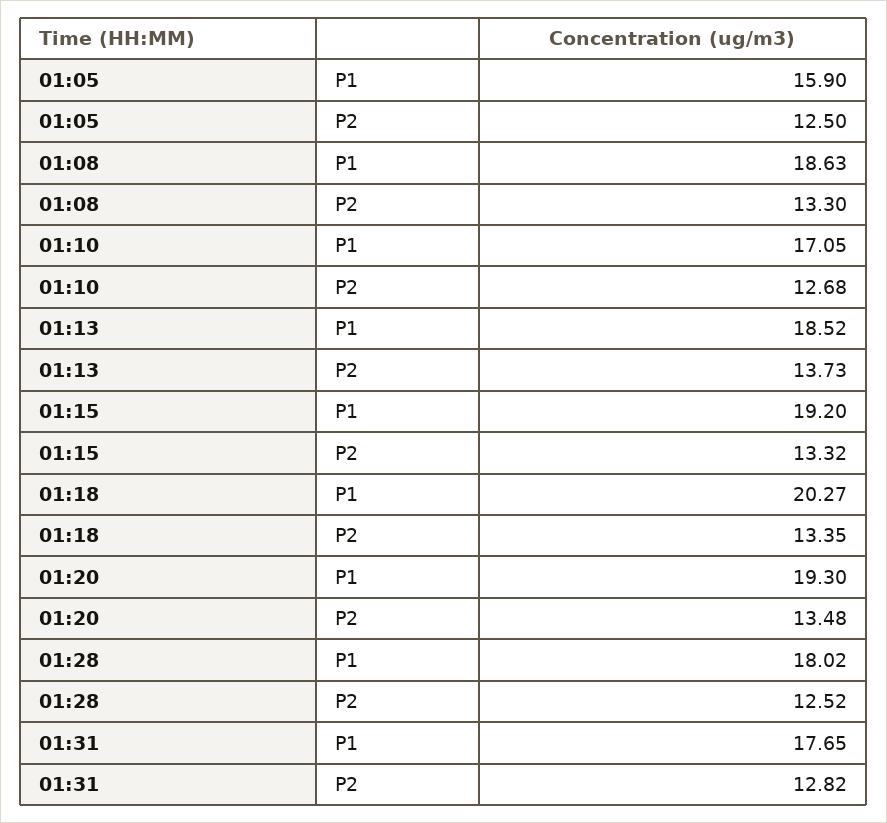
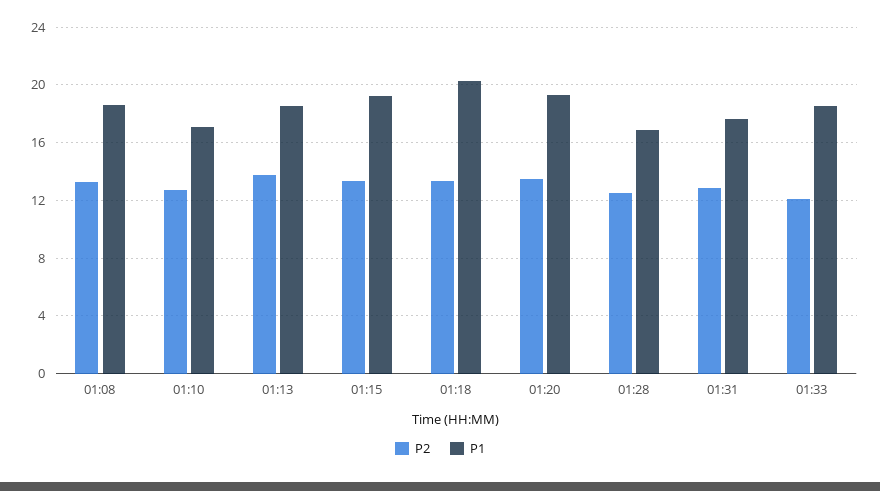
P1, 01:05: 15.9 -> none
P2, 01:05: 12.5 -> none
P1, 01:28: 18.02 -> 17
P2, 01:33: none -> 12
P1, 01:33: none -> 18.5

